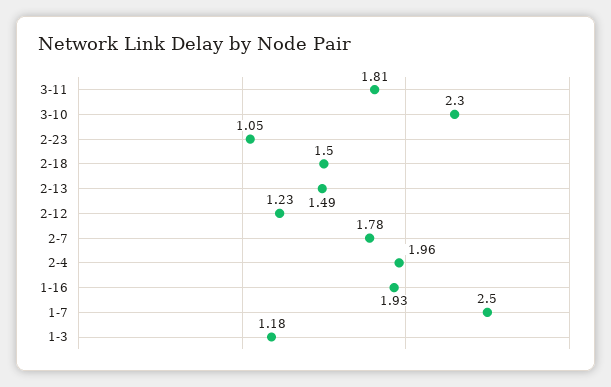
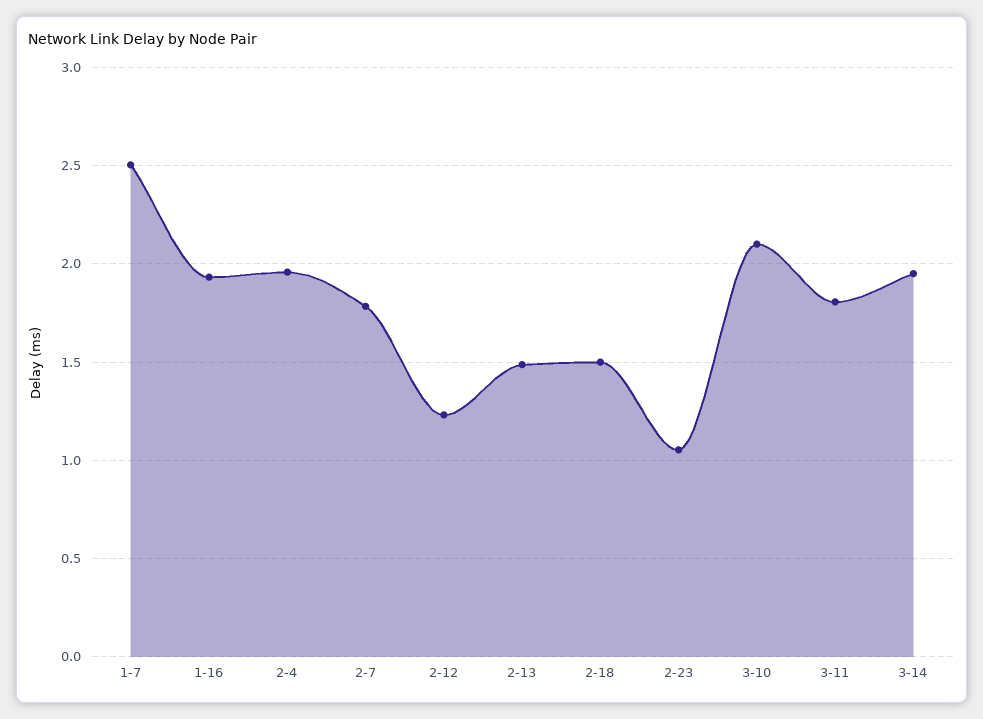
3-10: 2.3 -> 2.1
1-3: 1.18 -> none
3-14: none -> 1.95

